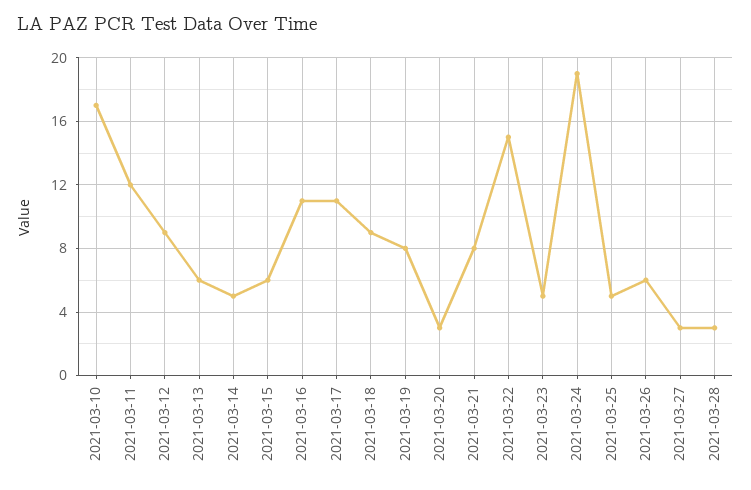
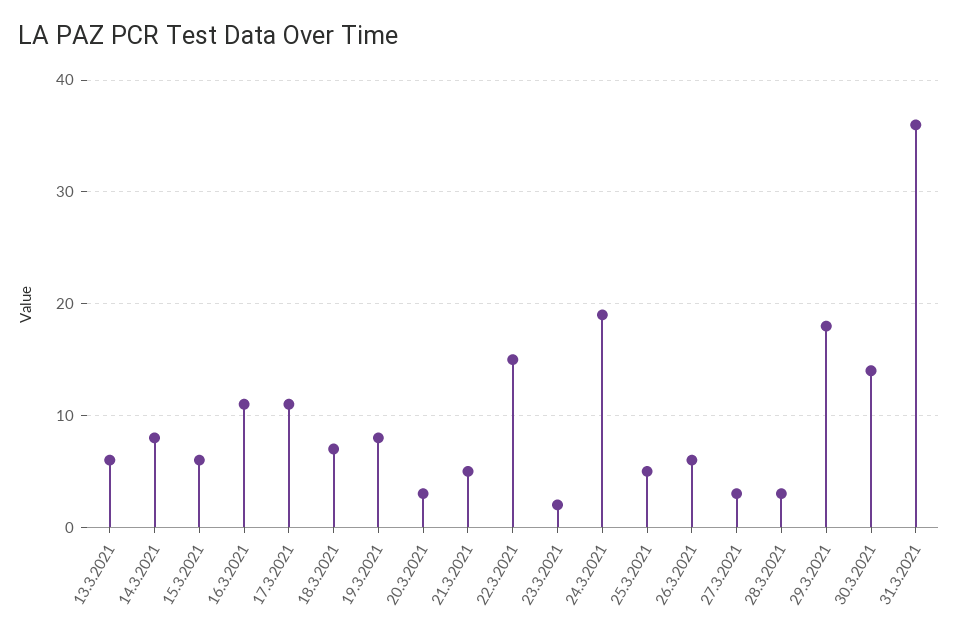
2021-03-10: 17 -> none
2021-03-11: 12 -> none
2021-03-12: 9 -> none
2021-03-14: 5 -> 8
2021-03-18: 9 -> 7
2021-03-21: 8 -> 5
2021-03-23: 5 -> 2
29.3.2021: none -> 18
30.3.2021: none -> 14
31.3.2021: none -> 36

